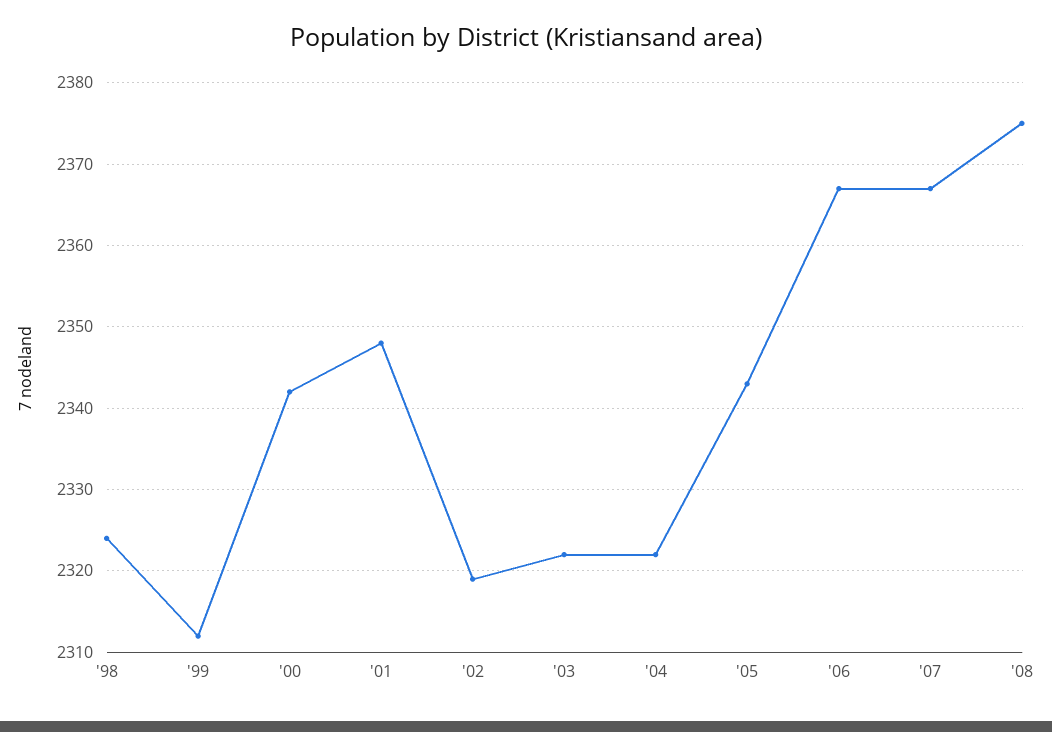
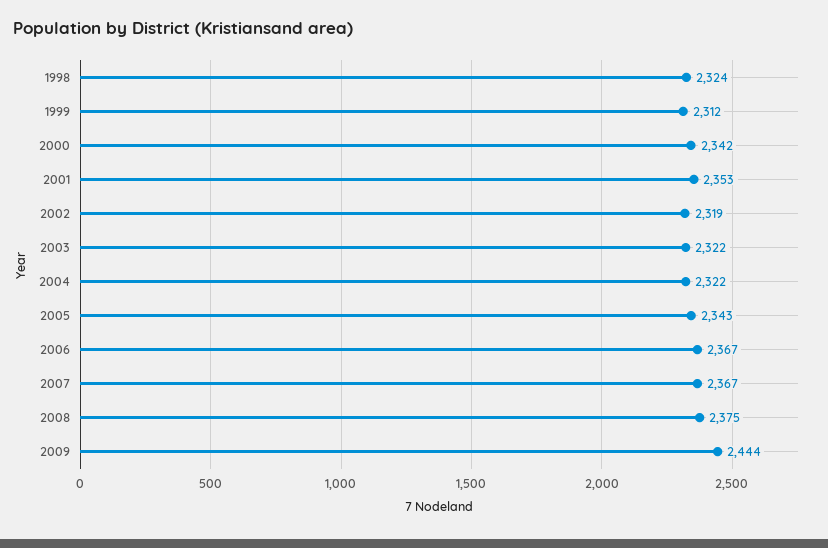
'01: 2348 -> 2353
2009: none -> 2444

